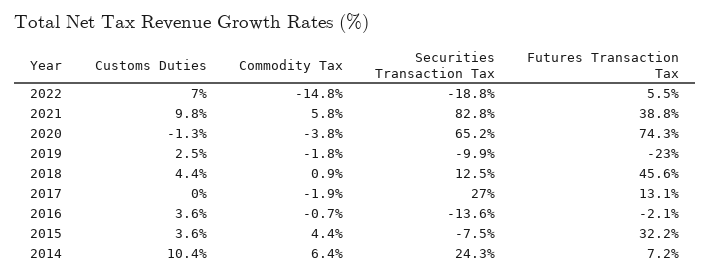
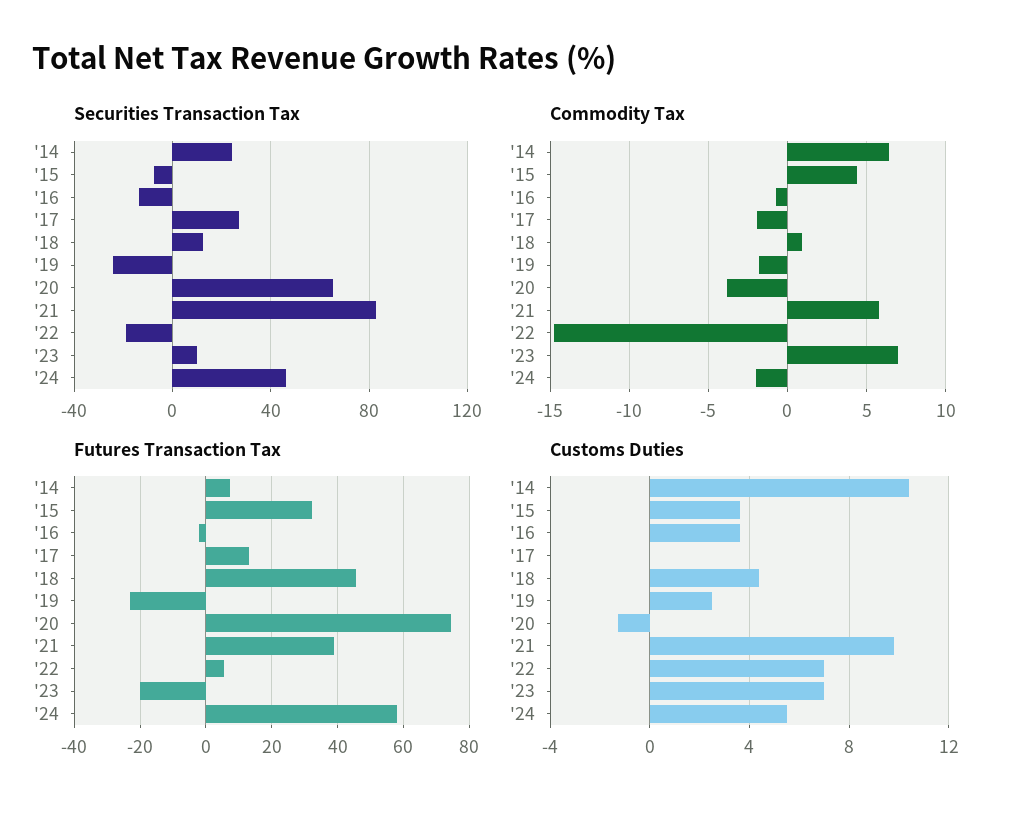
Securities Transaction Tax, 2019: -9.9 -> -25
Securities Transaction Tax, '23: none -> 10
Securities Transaction Tax, '24: none -> 45
Commodity Tax, '23: none -> 7
Commodity Tax, '24: none -> -2
Futures Transaction Tax, '23: none -> -20
Futures Transaction Tax, '24: none -> 58
Customs Duties, '23: none -> 7
Customs Duties, '24: none -> 5.5

